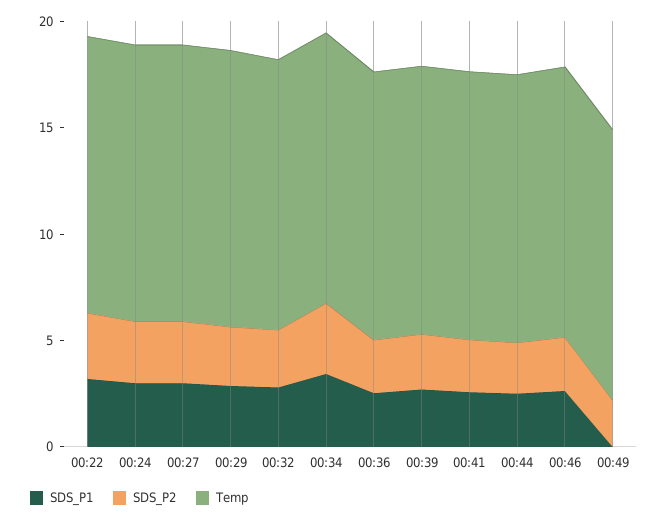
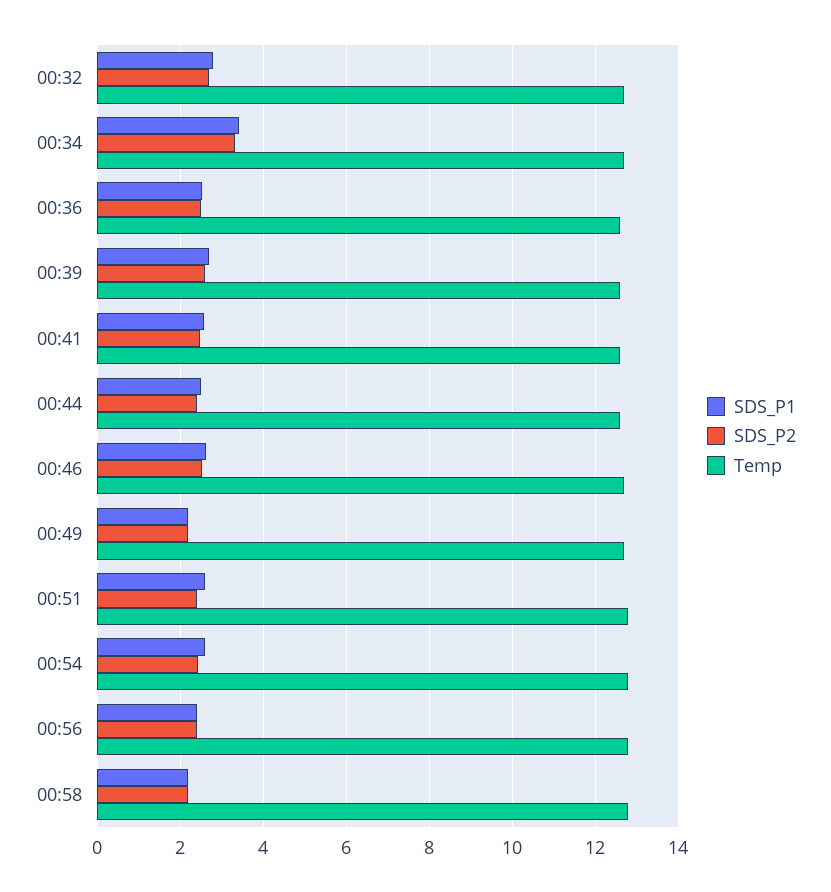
SDS_P1, 00:22: 3 -> none
SDS_P2, 00:22: 3 -> none
Temp, 00:22: 13 -> none
SDS_P1, 00:24: 3 -> none
SDS_P2, 00:24: 3 -> none
Temp, 00:24: 13 -> none
SDS_P1, 00:27: 3 -> none
SDS_P2, 00:27: 3 -> none
Temp, 00:27: 13 -> none
SDS_P1, 00:29: 3 -> none
SDS_P2, 00:29: 3 -> none
Temp, 00:29: 13 -> none
SDS_P1, 00:49: 0 -> 2.2
SDS_P1, 00:51: none -> 2.6
SDS_P2, 00:51: none -> 2.4
Temp, 00:51: none -> 12.8
SDS_P1, 00:54: none -> 2.6
SDS_P2, 00:54: none -> 2.4
Temp, 00:54: none -> 12.8
SDS_P1, 00:56: none -> 2.4
SDS_P2, 00:56: none -> 2.4
Temp, 00:56: none -> 12.8
SDS_P1, 00:58: none -> 2.2
SDS_P2, 00:58: none -> 2.2
Temp, 00:58: none -> 12.8

